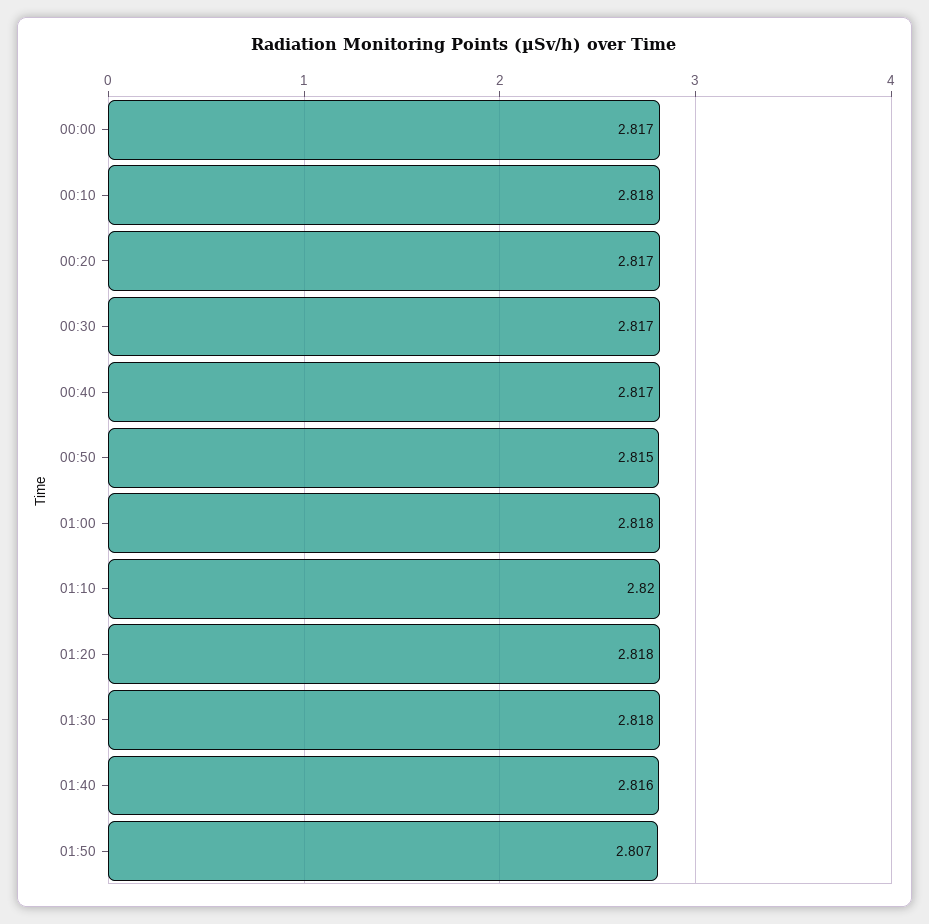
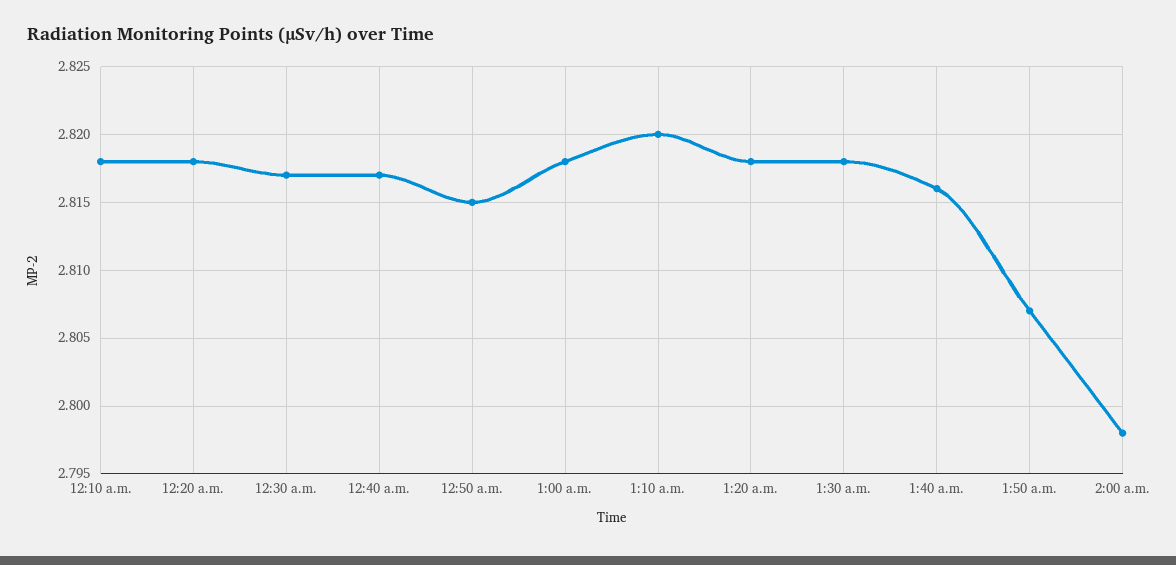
00:00: 2.817 -> none
00:20: 2.817 -> 2.818
2:00 a.m.: none -> 2.798

